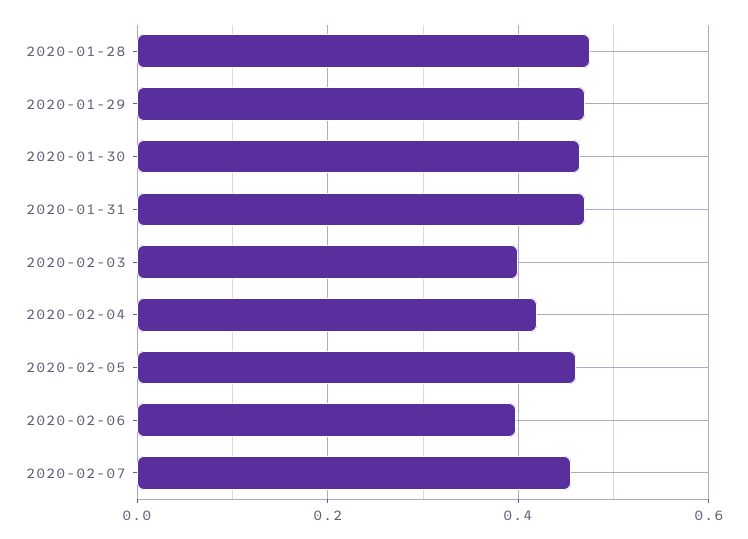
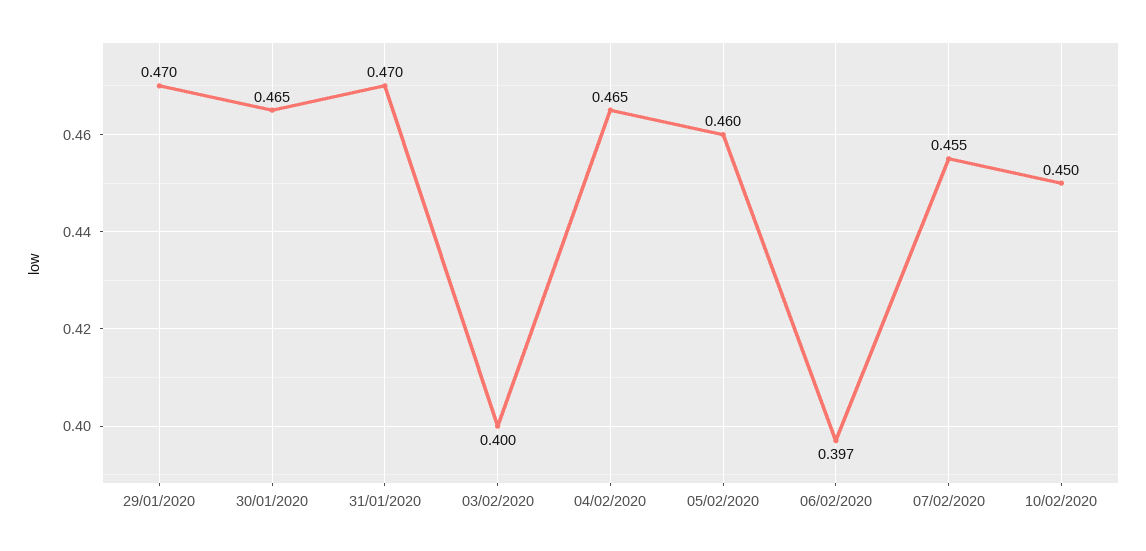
2020-01-28: 0.48 -> none
2020-02-04: 0.42 -> 0.465
10/02/2020: none -> 0.45

